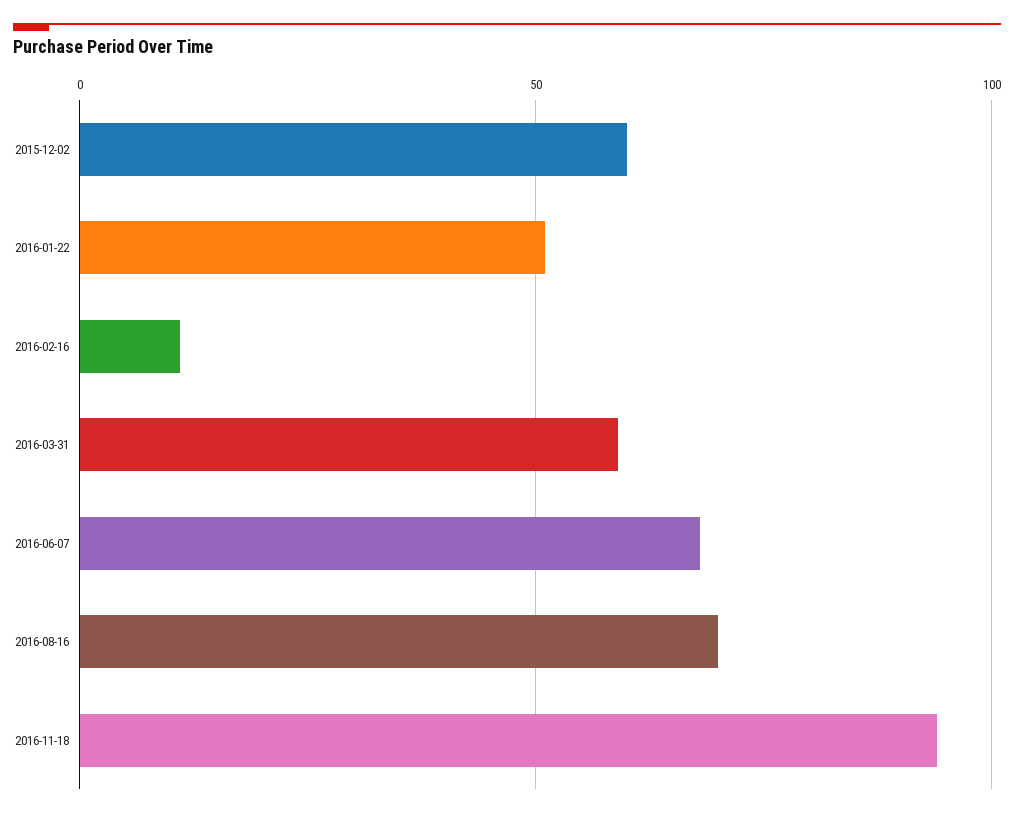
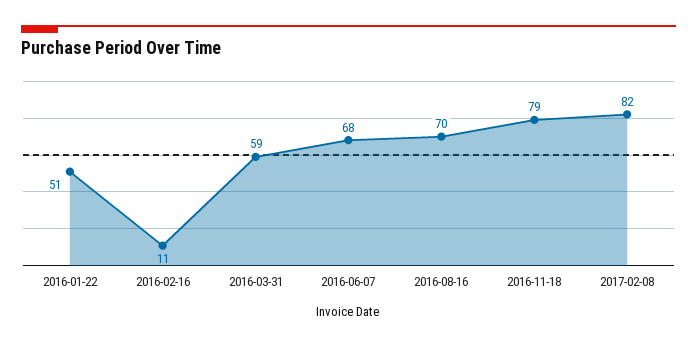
2015-12-02: 60 -> none
2016-11-18: 95 -> 79
2017-02-08: none -> 82

